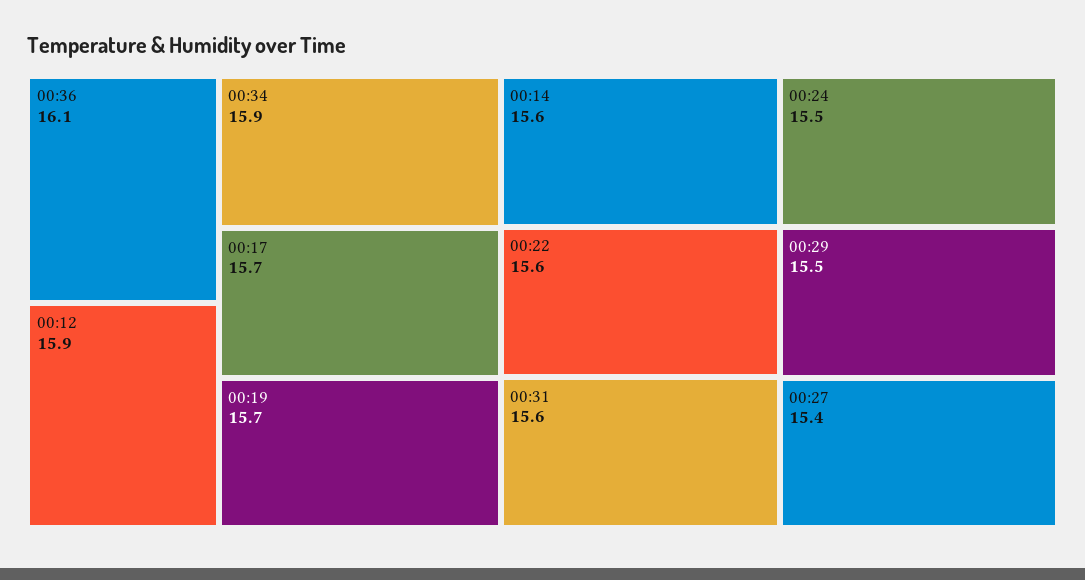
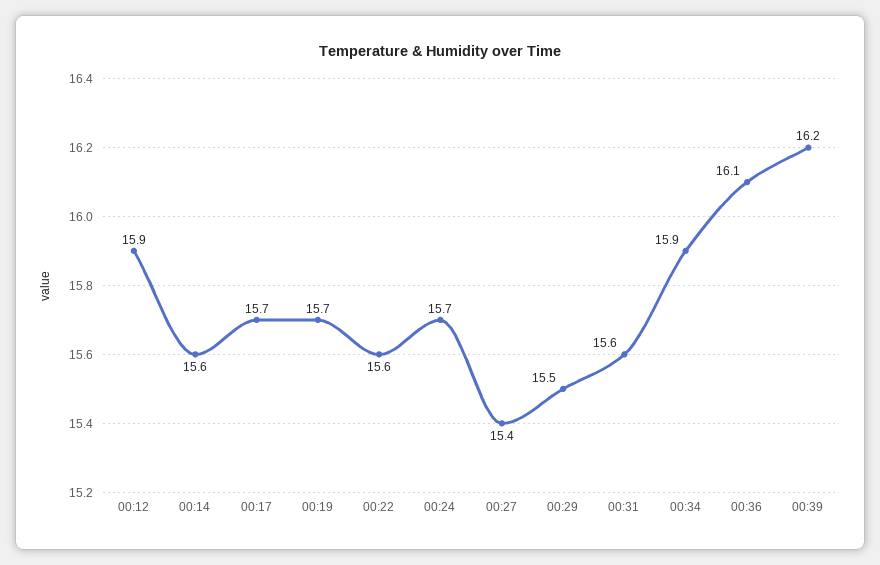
00:24: 15.5 -> 15.7
00:39: none -> 16.2

